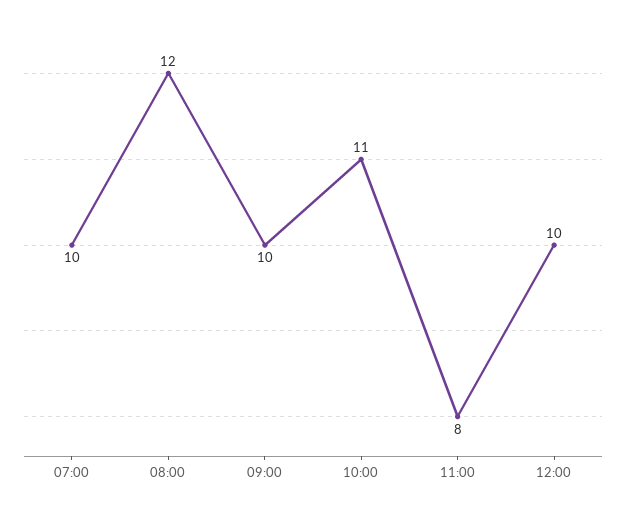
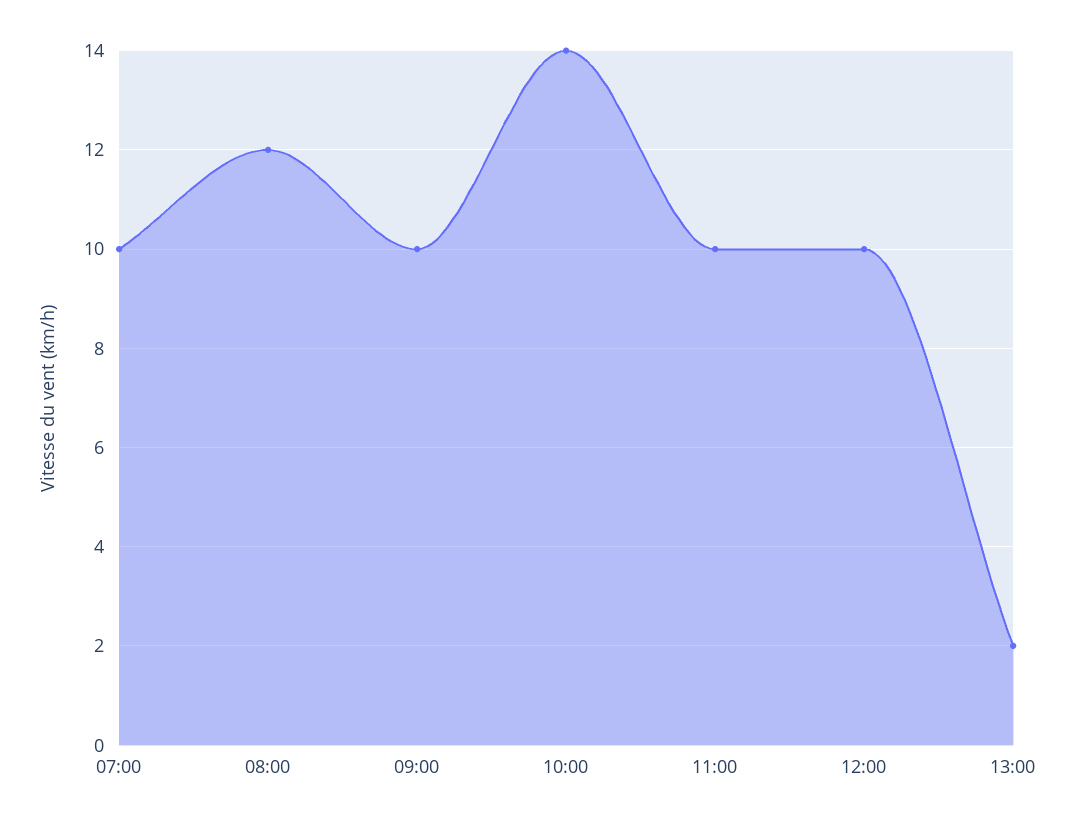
10:00: 11 -> 14
11:00: 8 -> 10
13:00: none -> 2

